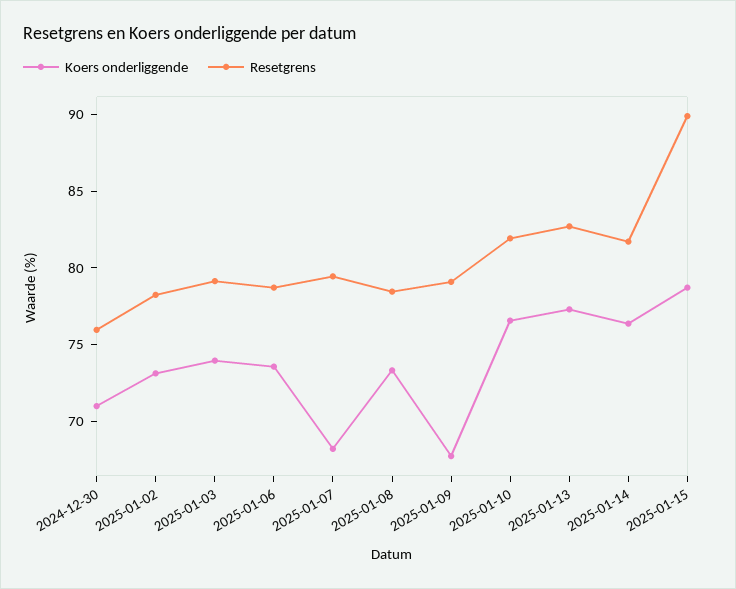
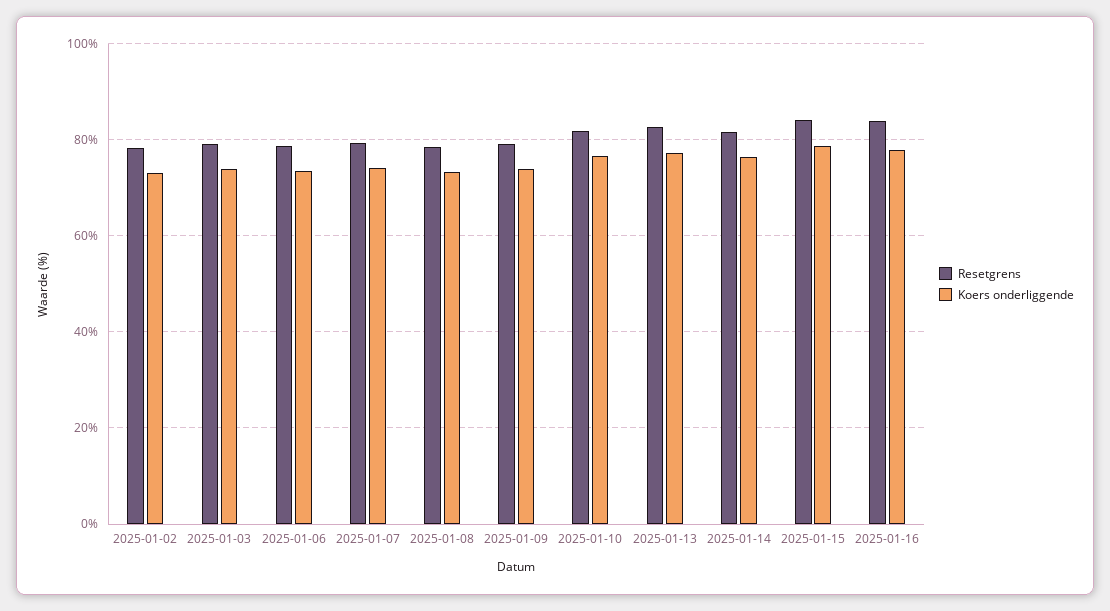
Koers onderliggende, 2024-12-30: 71 -> none
Resetgrens, 2024-12-30: 76 -> none
Koers onderliggende, 2025-01-07: 68 -> 74
Koers onderliggende, 2025-01-09: 68 -> 74
Resetgrens, 2025-01-15: 90 -> 84
Resetgrens, 2025-01-16: none -> 84
Koers onderliggende, 2025-01-16: none -> 78

